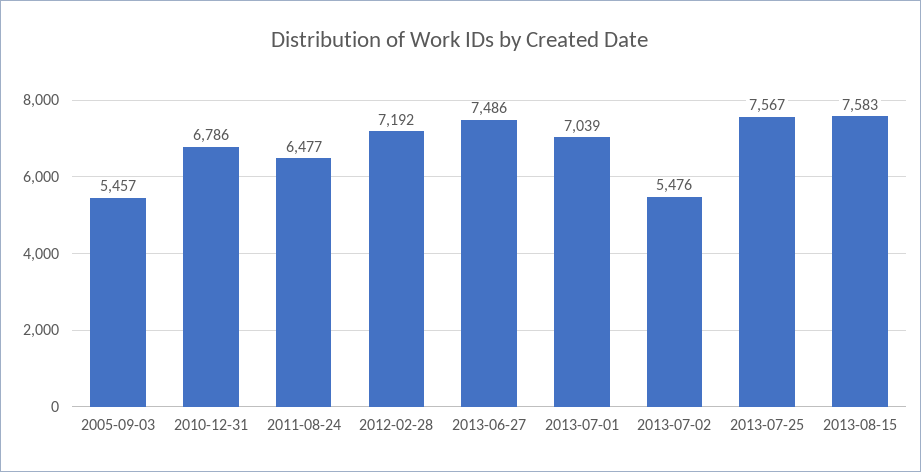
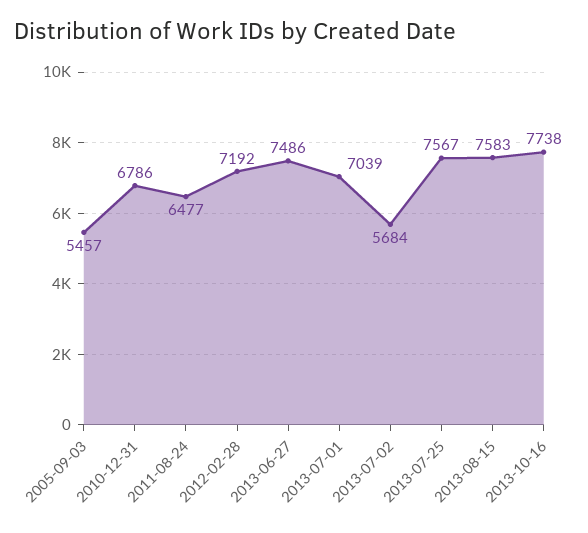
2013-07-02: 5476 -> 5684
2013-10-16: none -> 7738

